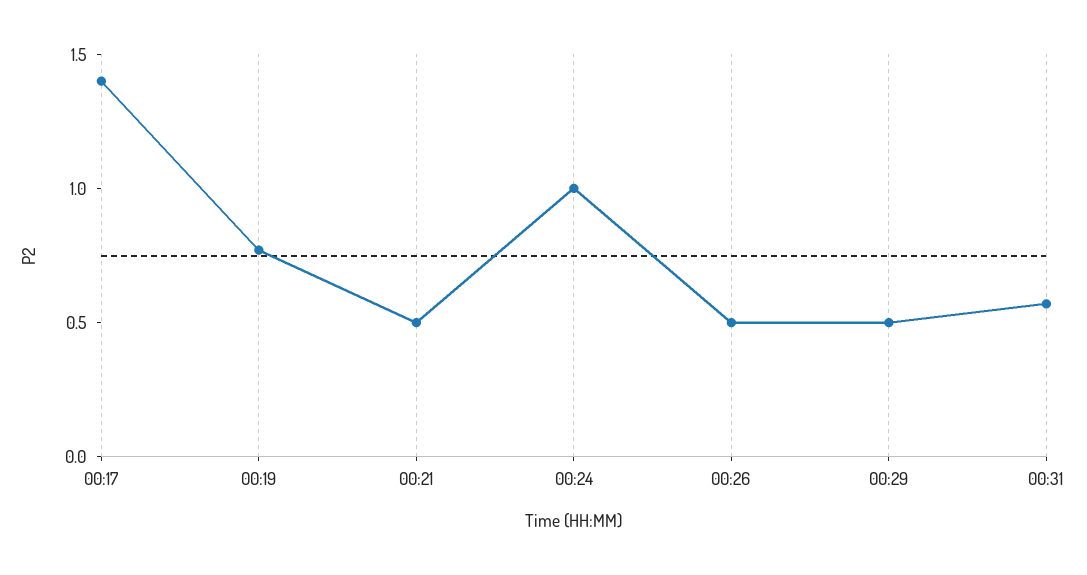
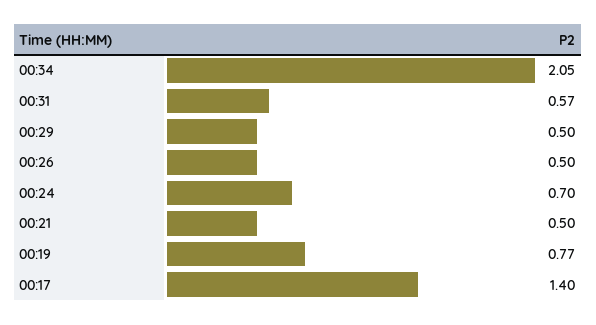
00:24: 1 -> 0.7
00:34: none -> 2.05

